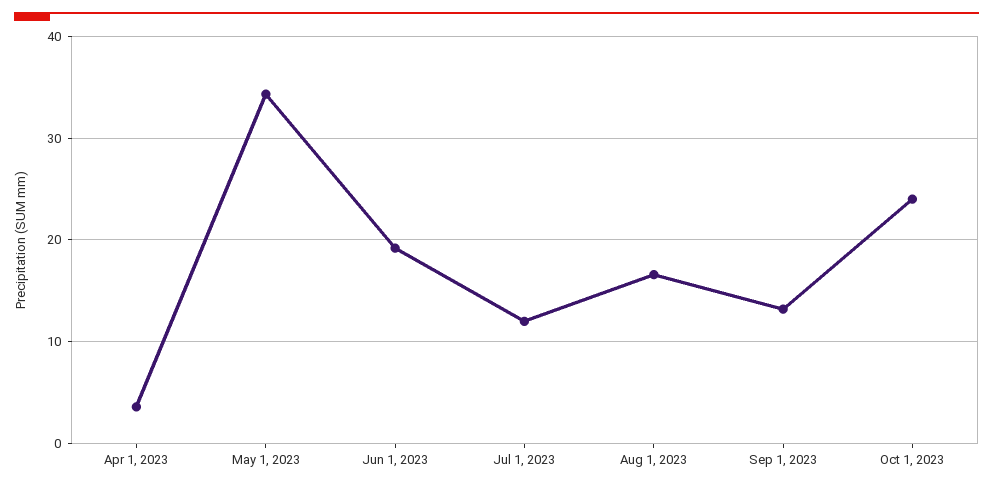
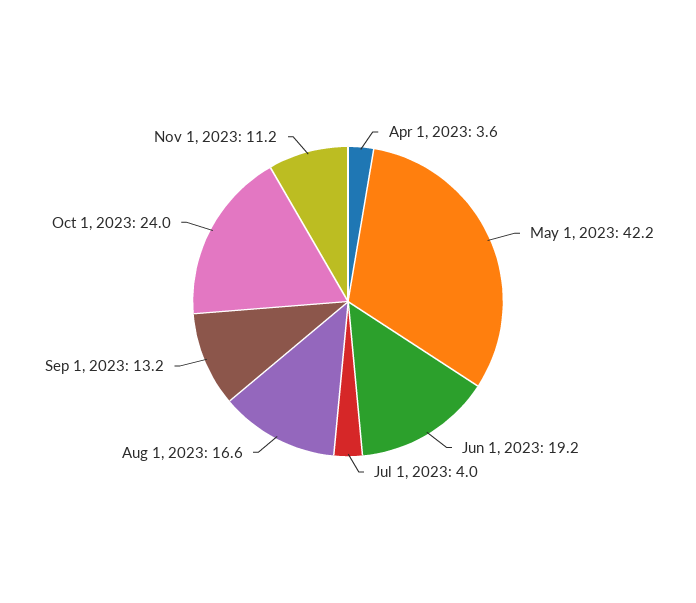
May 1, 2023: 34 -> 42.2
Jul 1, 2023: 12 -> 4
Nov 1, 2023: none -> 11.2

